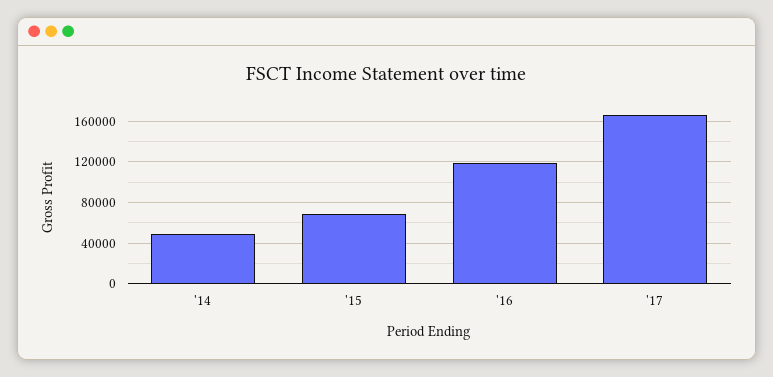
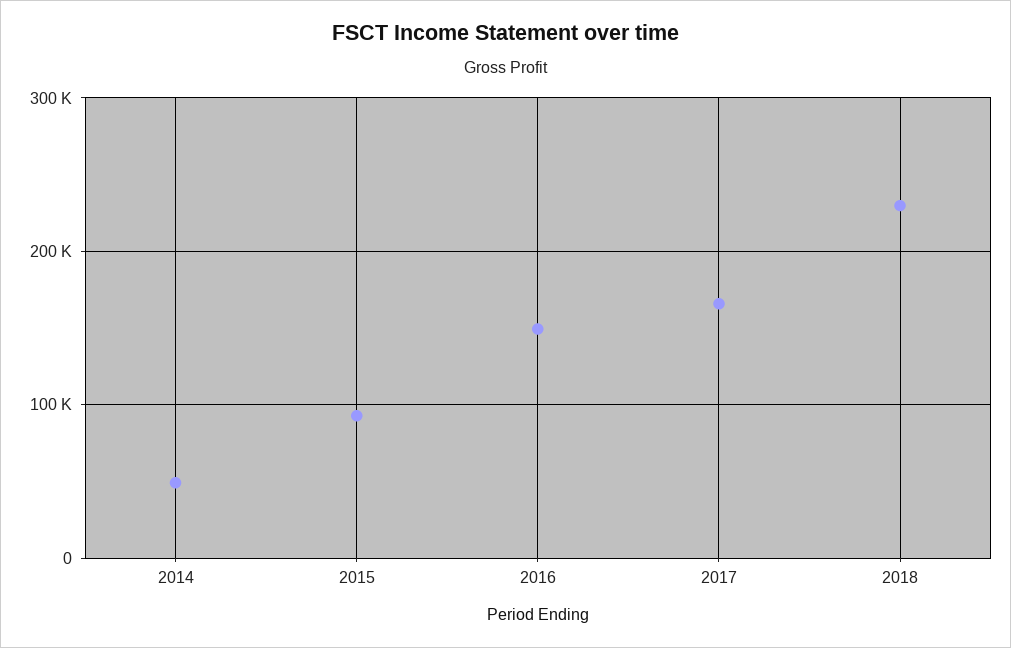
'15: 70000 -> 90000
'16: 120000 -> 150000
2018: none -> 230000

